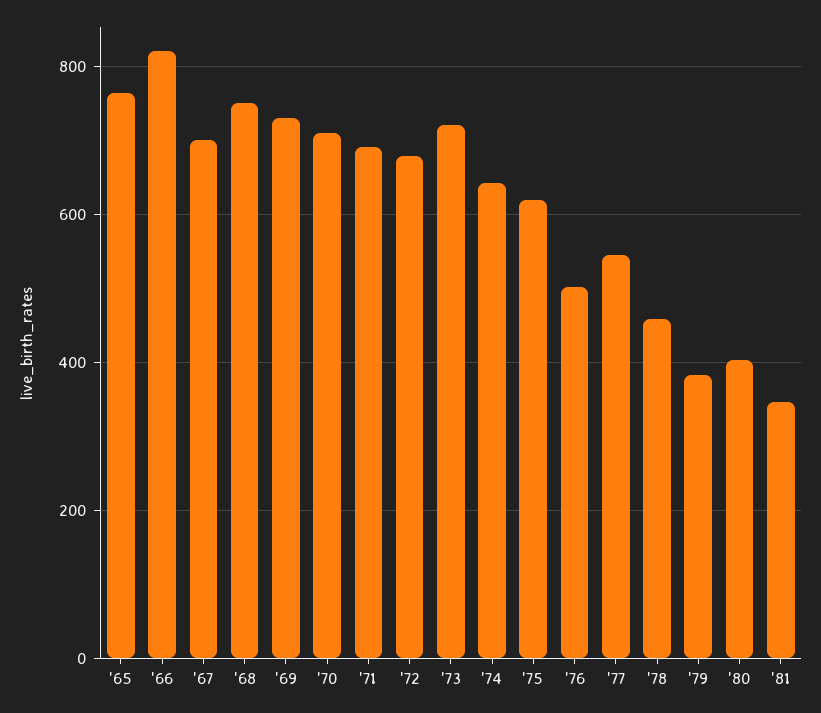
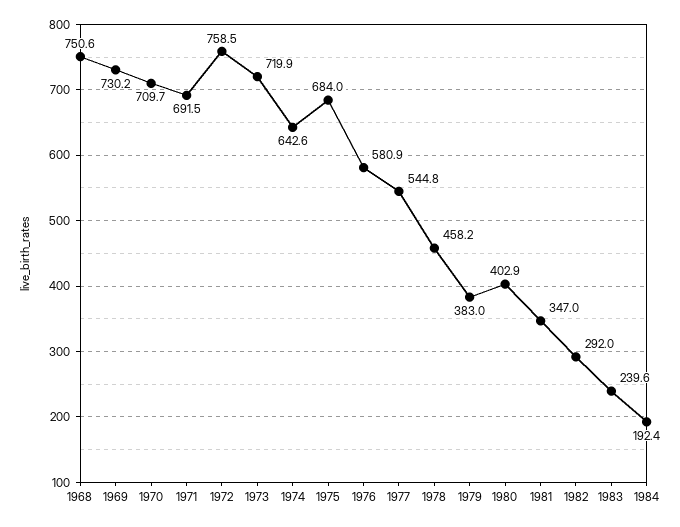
'65: 760 -> none
'66: 820 -> none
'67: 700 -> none
'72: 680 -> 758.5
'75: 620 -> 684
'76: 500 -> 580.9
1982: none -> 292
1983: none -> 239.6
1984: none -> 192.4

